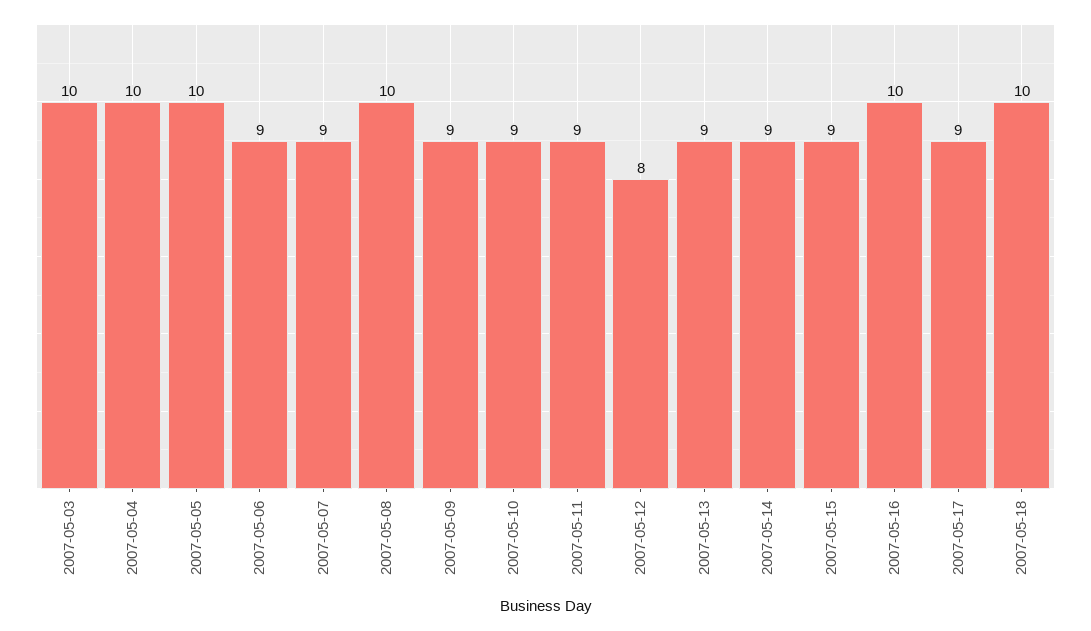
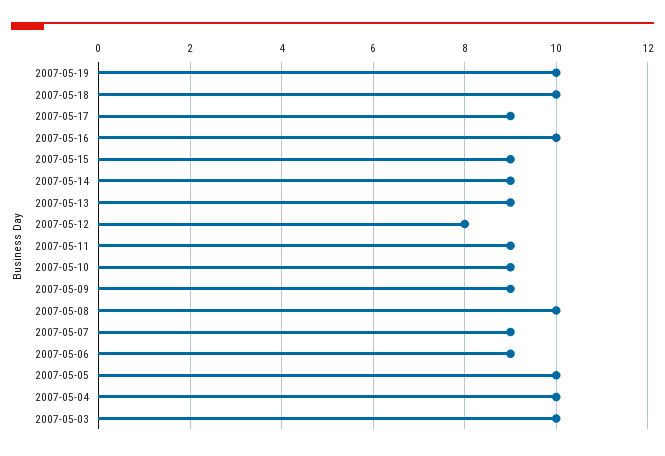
2007-05-19: none -> 10

